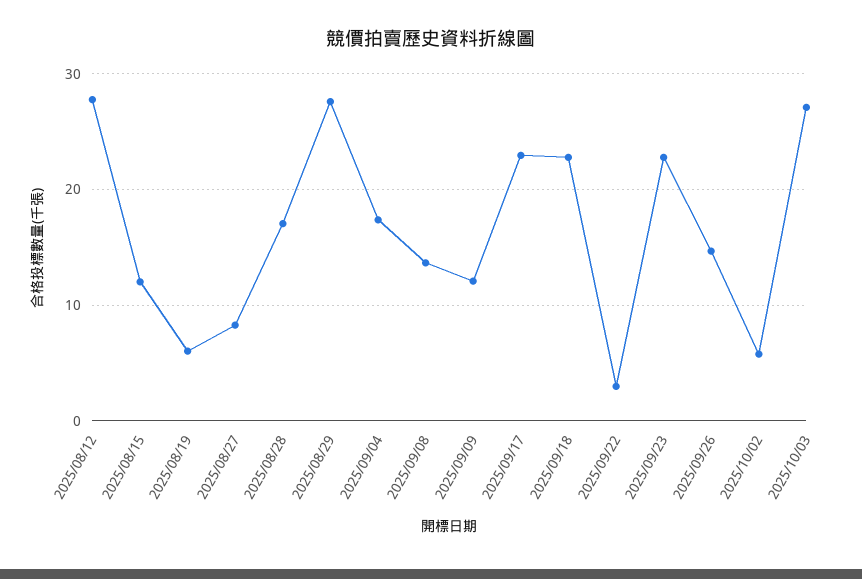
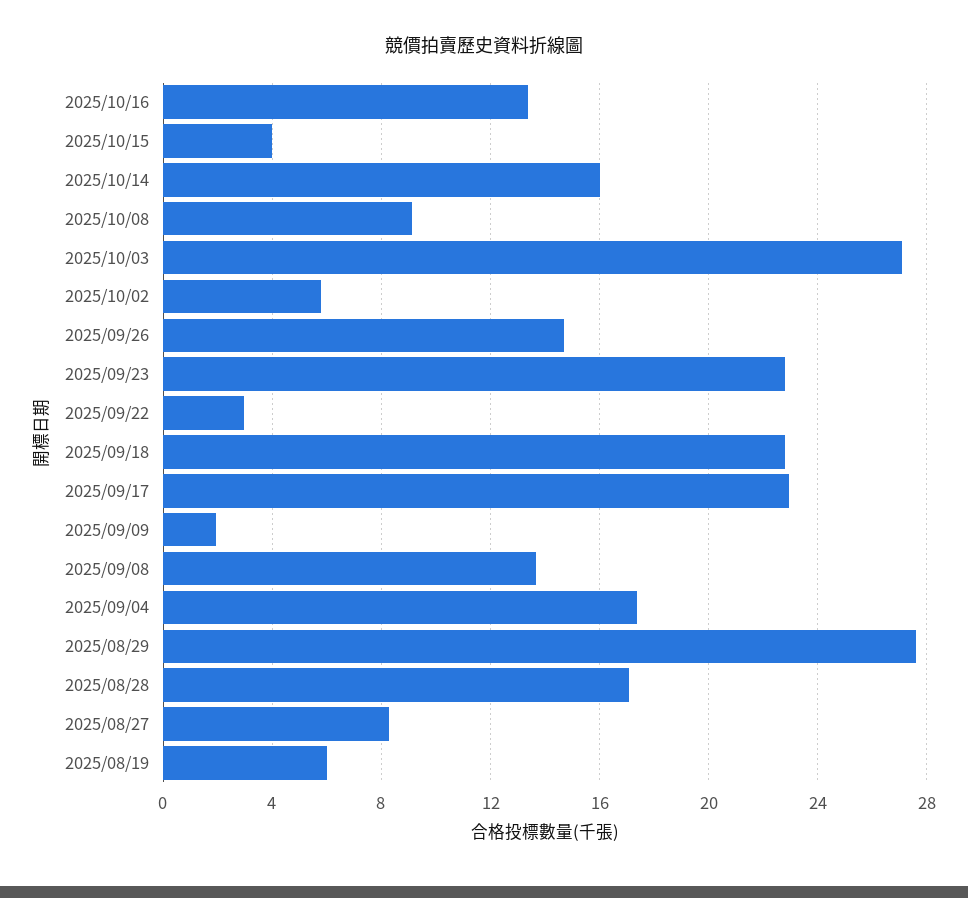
2025/08/12: 28 -> none
2025/08/15: 12 -> none
2025/09/09: 12 -> 2
2025/10/16: none -> 13.5
2025/10/15: none -> 4
2025/10/14: none -> 16
2025/10/08: none -> 9

